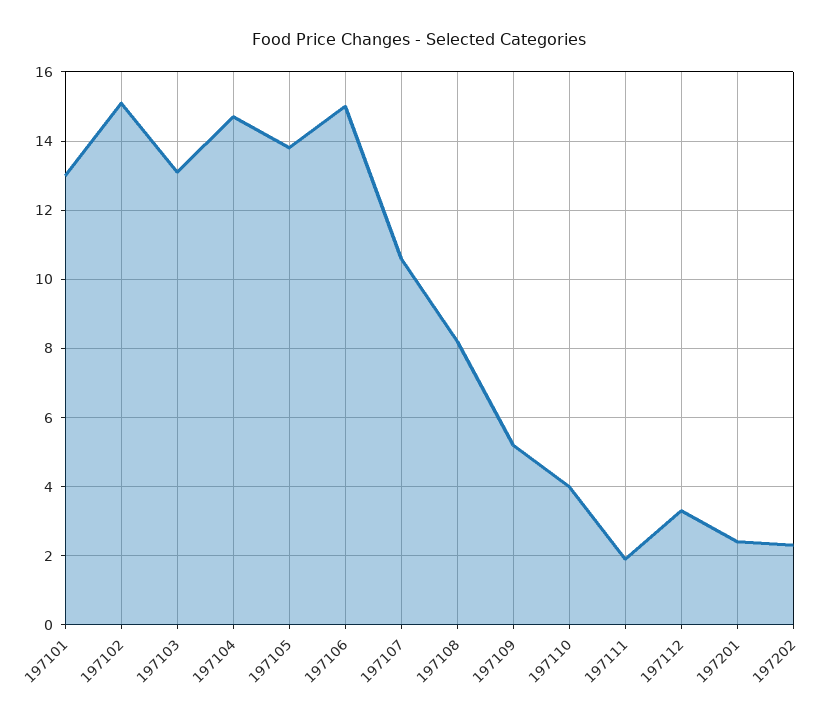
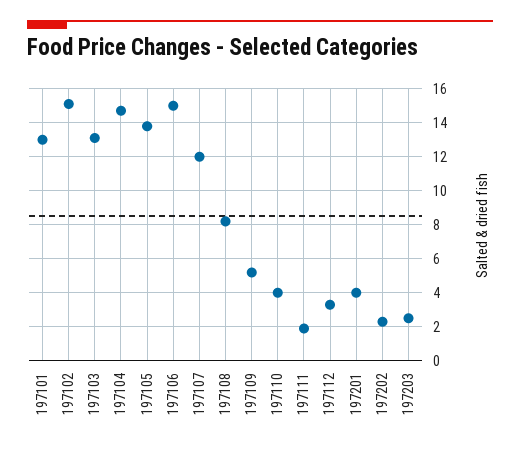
197107: 10.5 -> 12
197201: 2.5 -> 4
197203: none -> 2.5

